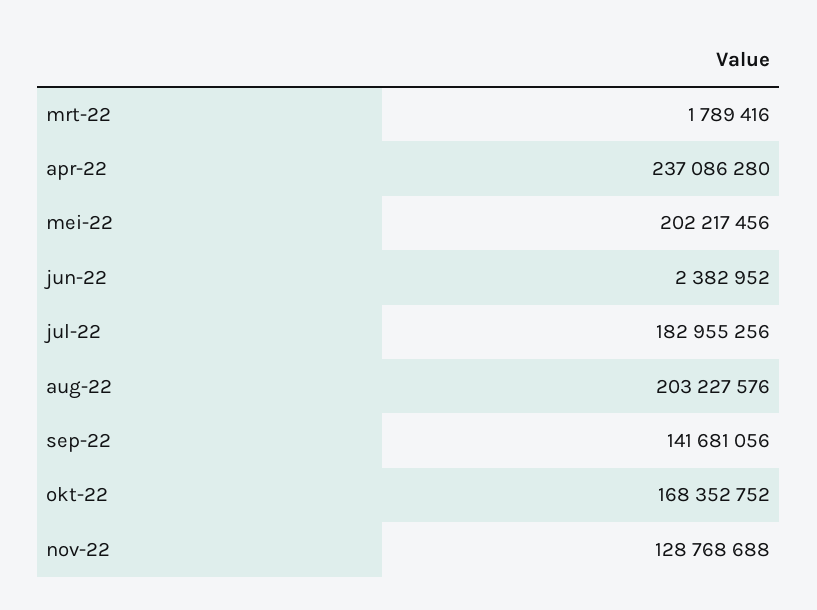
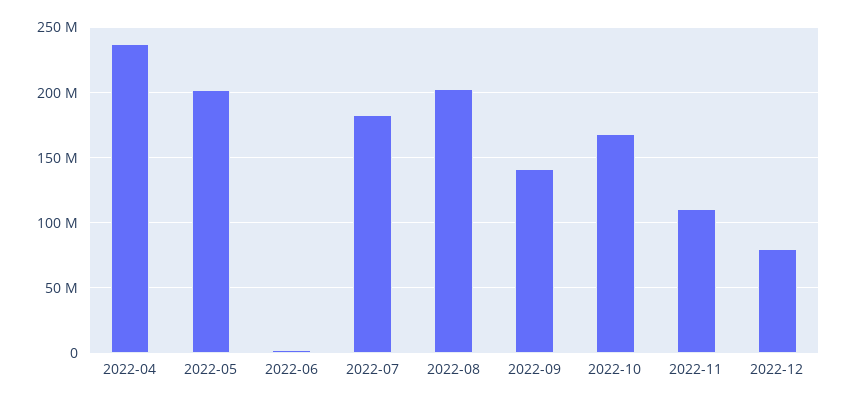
mrt-22: 1789416 -> none
nov-22: 128768688 -> 110000000
2022-12: none -> 80000000

